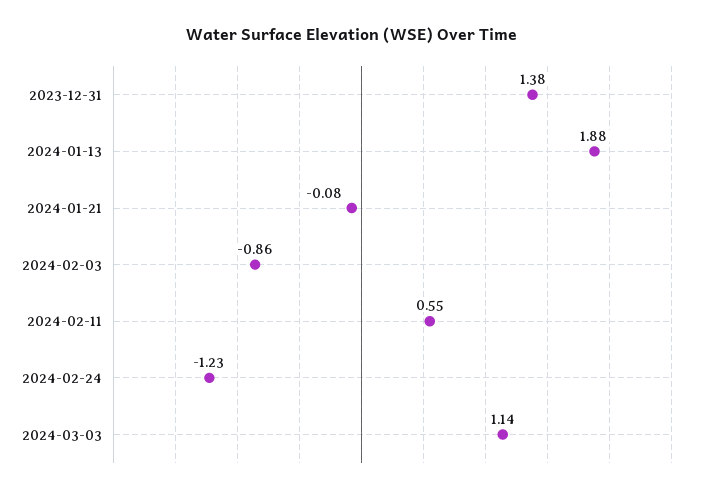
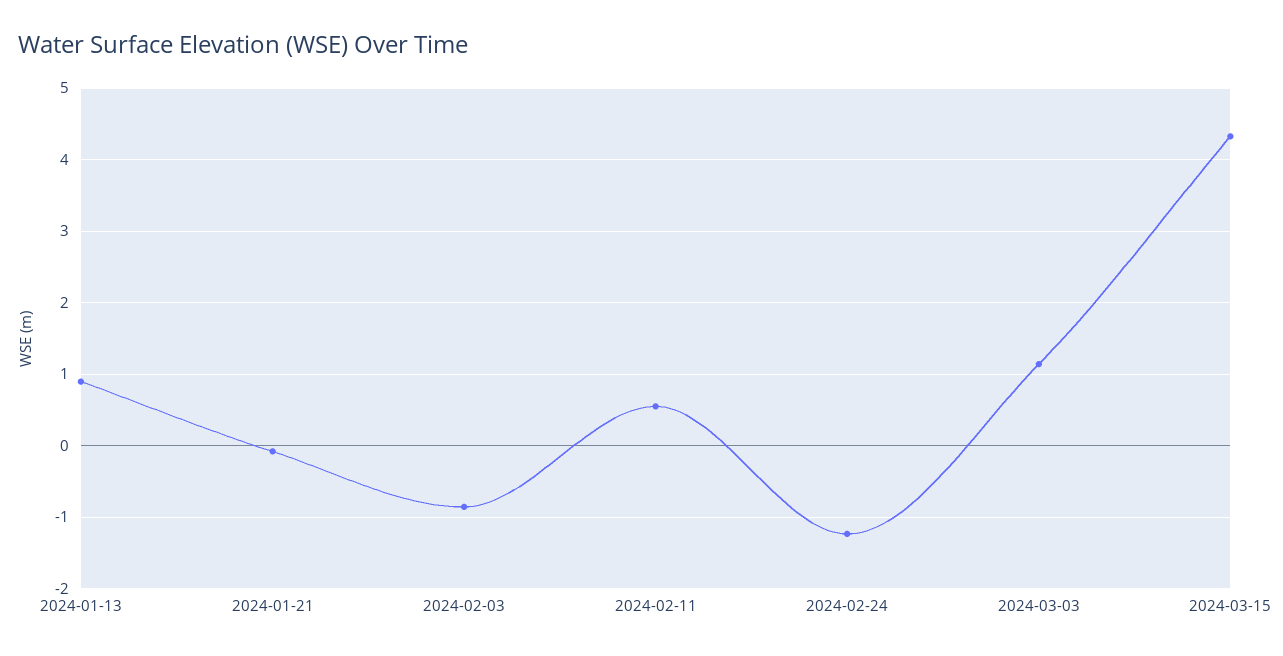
2023-12-31: 1.38 -> none
2024-01-13: 1.88 -> 0.9
2024-03-15: none -> 4.3

